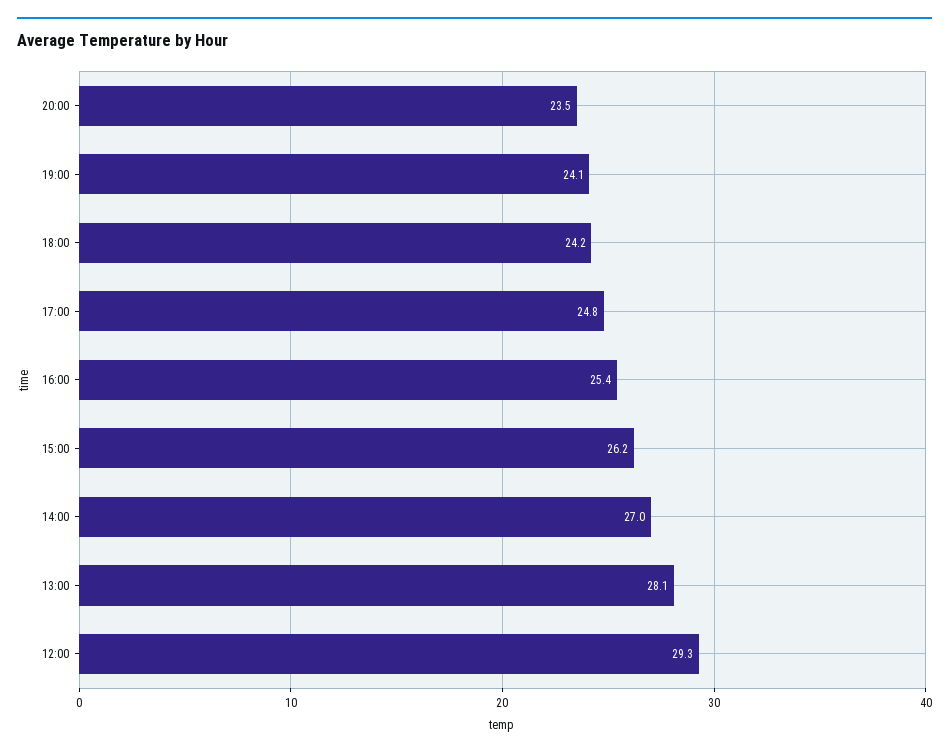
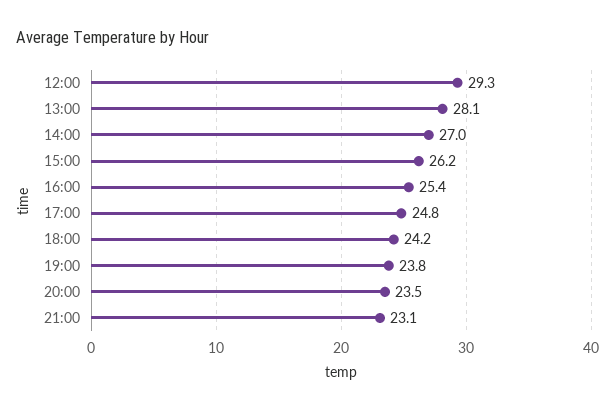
19:00: 24.1 -> 23.8
21:00: none -> 23.1

